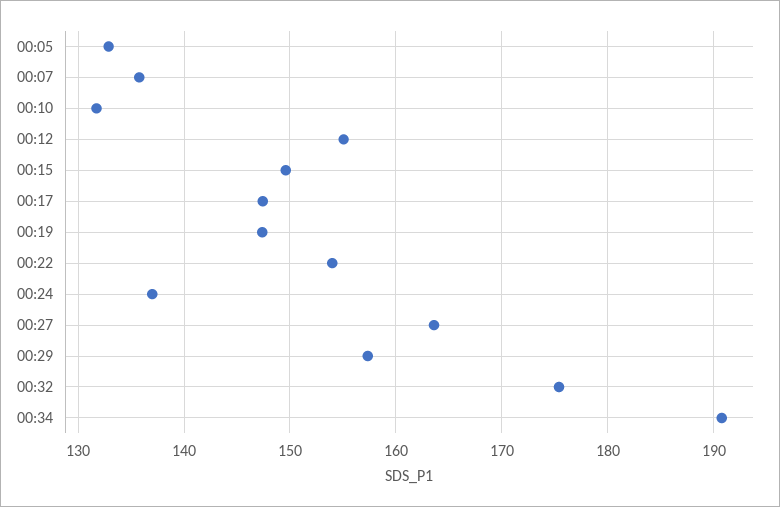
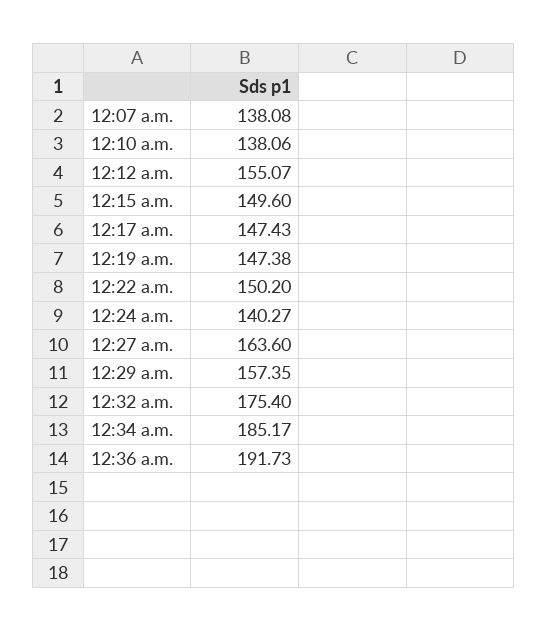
00:05: 133 -> none
00:07: 136 -> 138.08
00:10: 132 -> 138.06
00:22: 154 -> 150.2
00:24: 137 -> 140.27
00:34: 191 -> 185.17
12:36 a.m.: none -> 191.73

